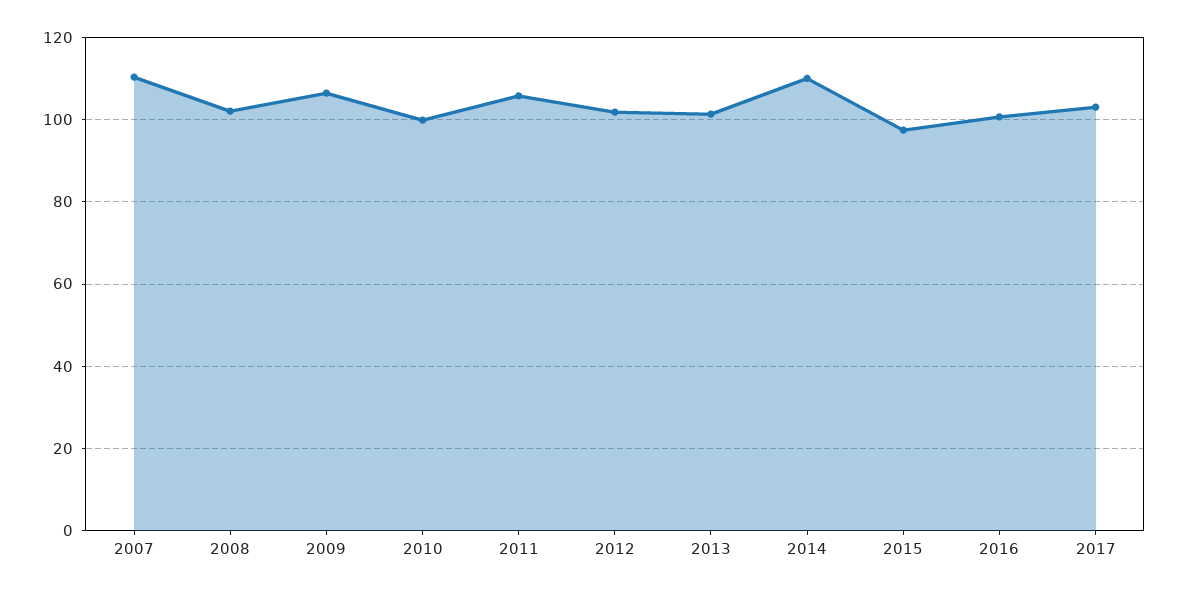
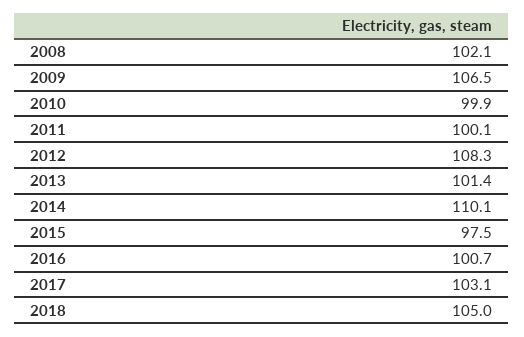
2007: 110 -> none
2011: 106 -> 100.1
2012: 102 -> 108.3
2018: none -> 105

